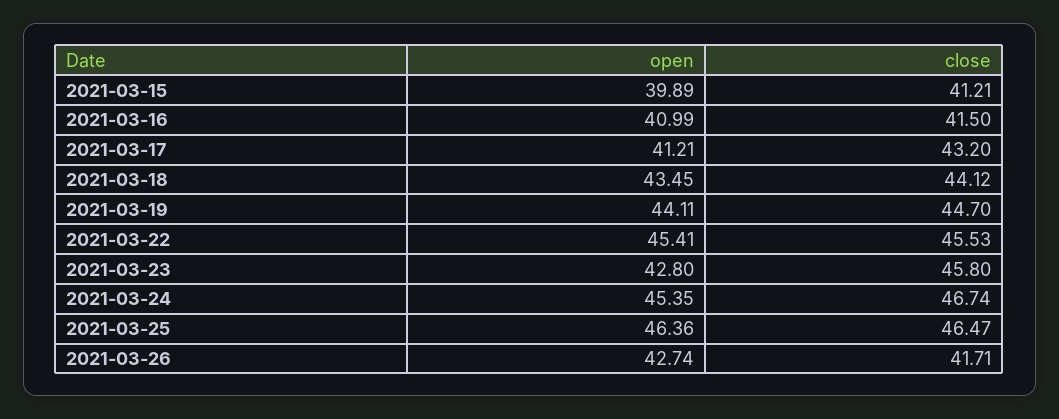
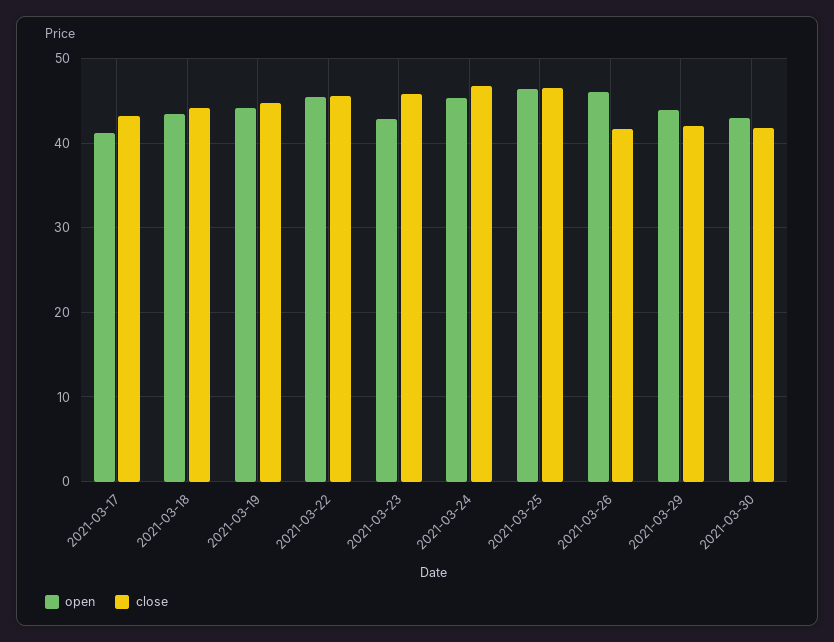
open, 2021-03-15: 39.89 -> none
close, 2021-03-15: 41.21 -> none
open, 2021-03-16: 40.99 -> none
close, 2021-03-16: 41.5 -> none
open, 2021-03-26: 42.74 -> 46
open, 2021-03-29: none -> 44
close, 2021-03-29: none -> 42
open, 2021-03-30: none -> 43
close, 2021-03-30: none -> 42

